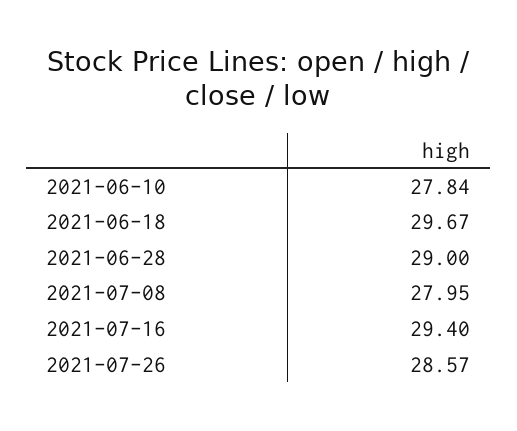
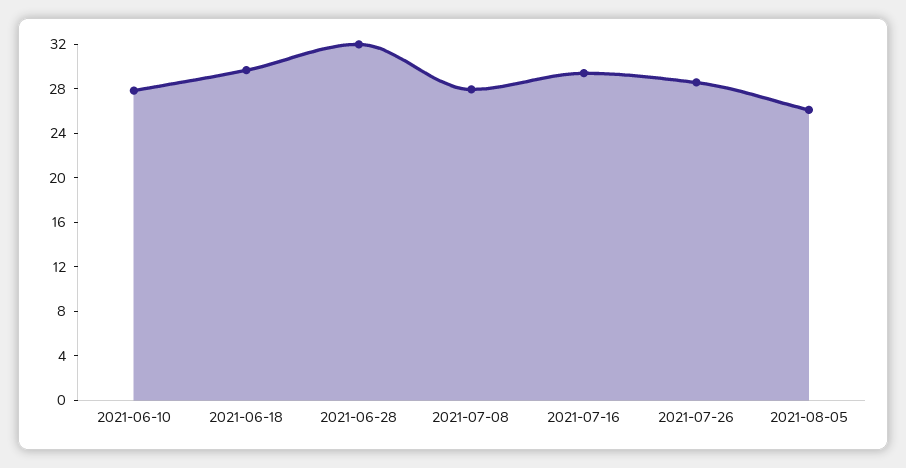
2021-06-28: 29 -> 32
2021-08-05: none -> 26

